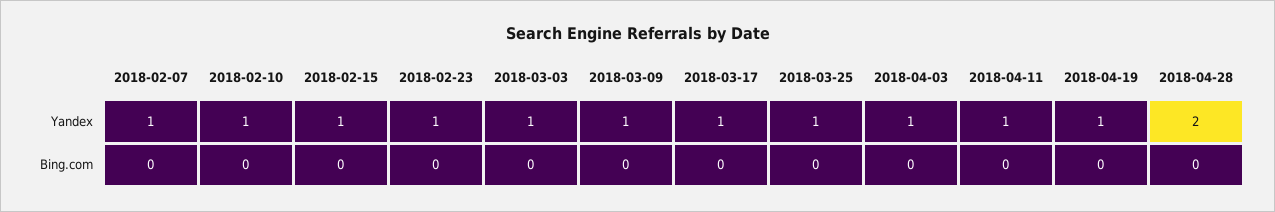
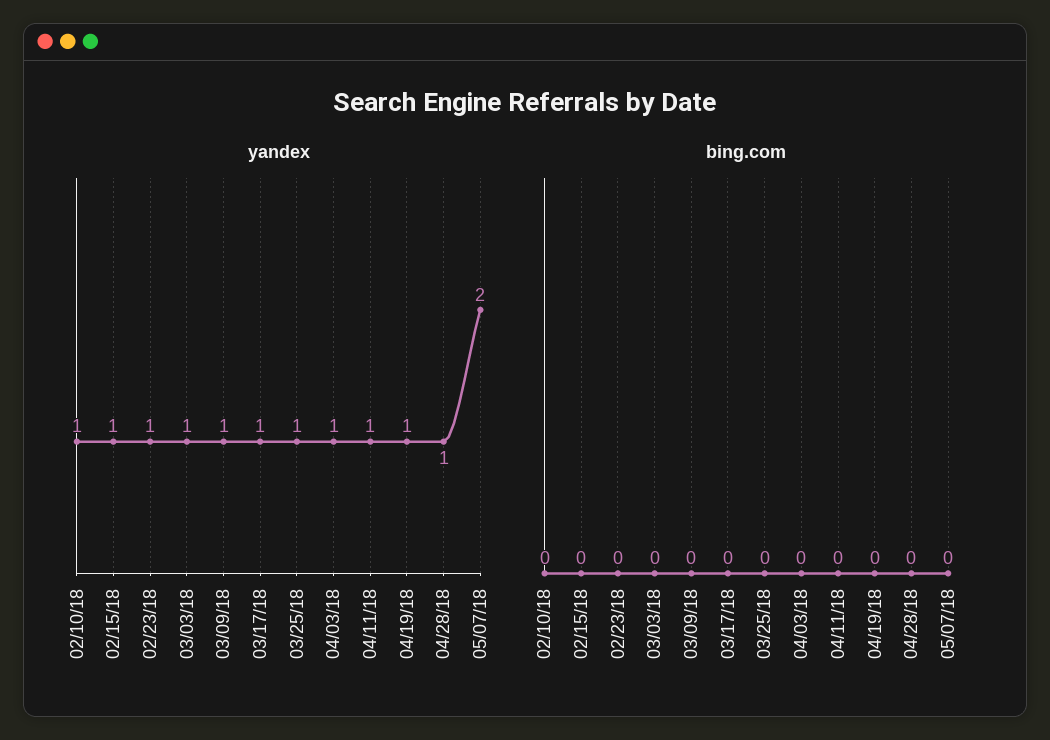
Yandex, 2018-02-07: 1 -> none
Yandex, 2018-04-28: 2 -> 1
Bing.com, 2018-02-07: 0 -> none
Yandex, 05/07/18: none -> 2
Bing.com, 05/07/18: none -> 0

